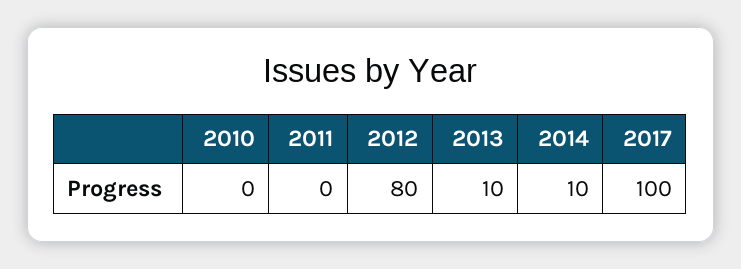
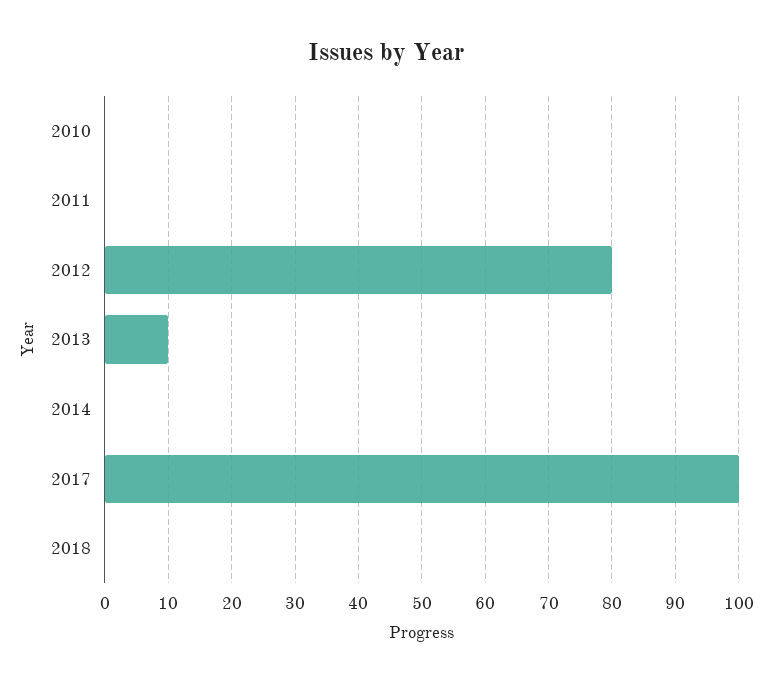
2014: 10 -> 0
2018: none -> 0

